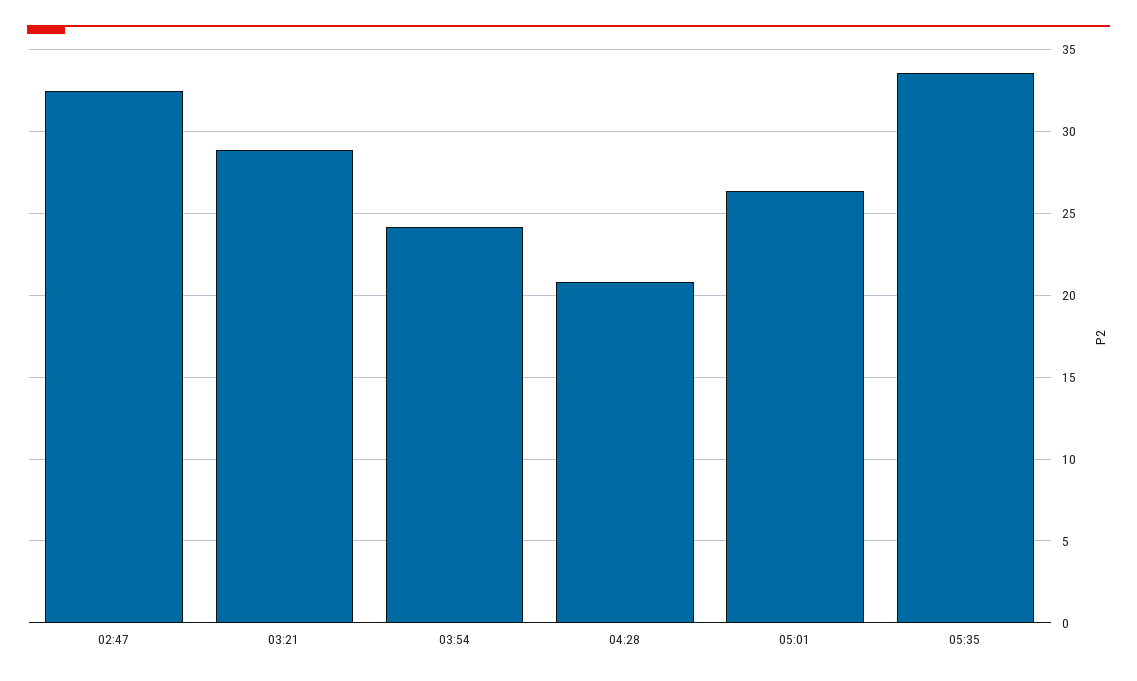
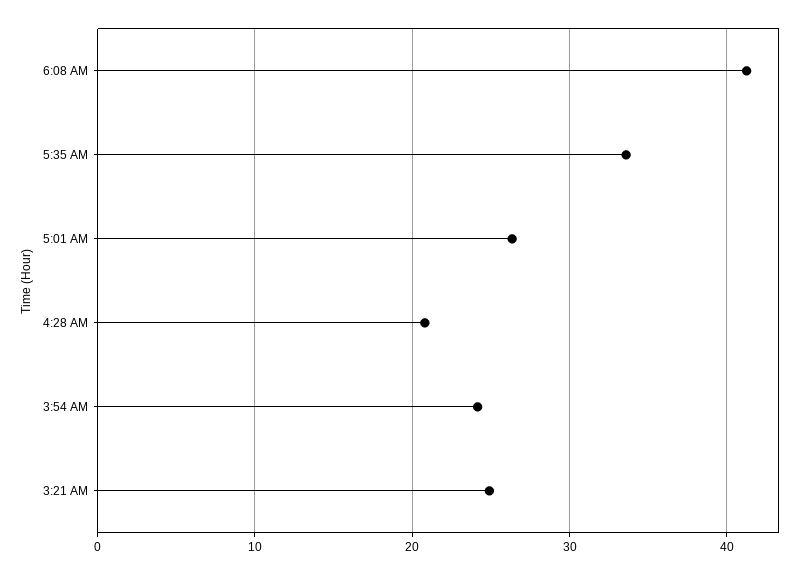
02:47: 32.5 -> none
03:21: 29 -> 25
6:08 AM: none -> 41

